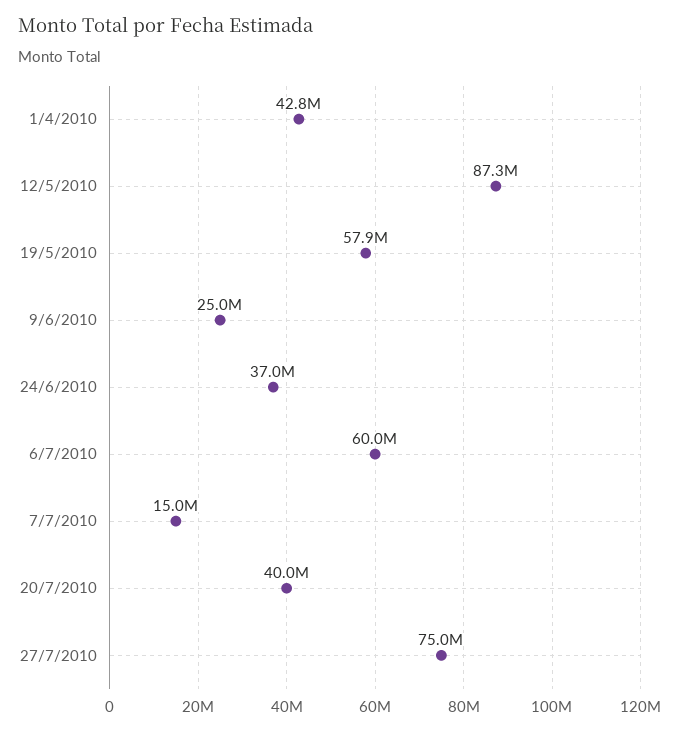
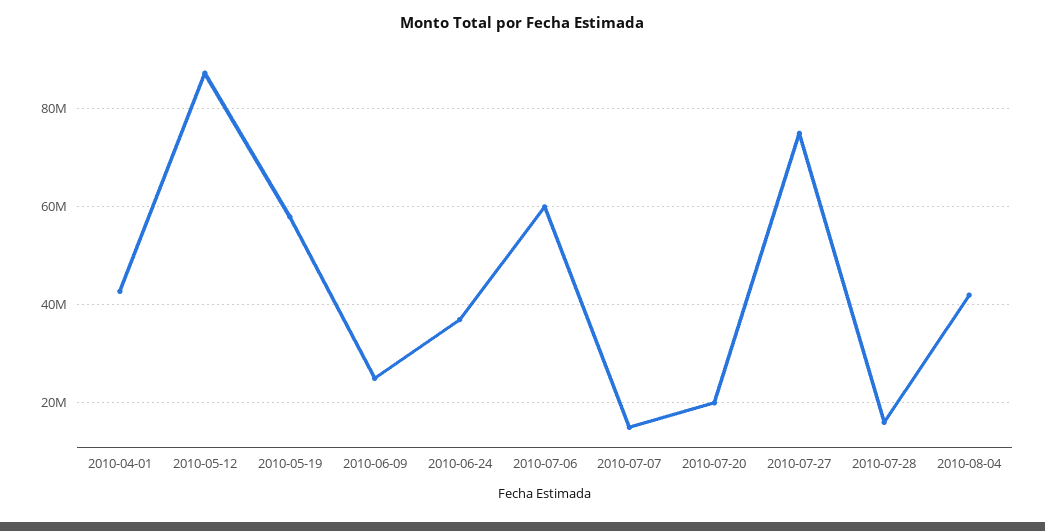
20/7/2010: 40000000 -> 20000000
2010-07-28: none -> 16000000
2010-08-04: none -> 42000000

